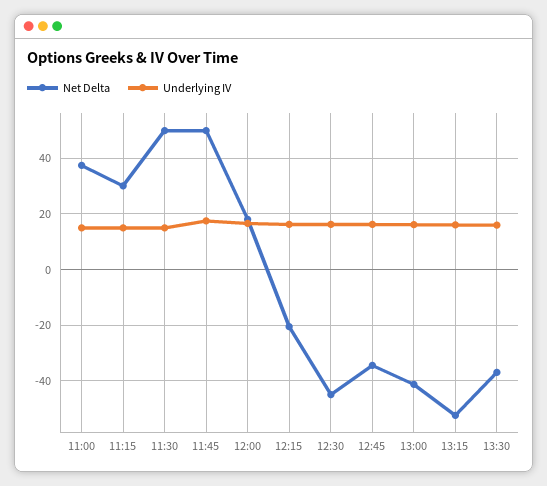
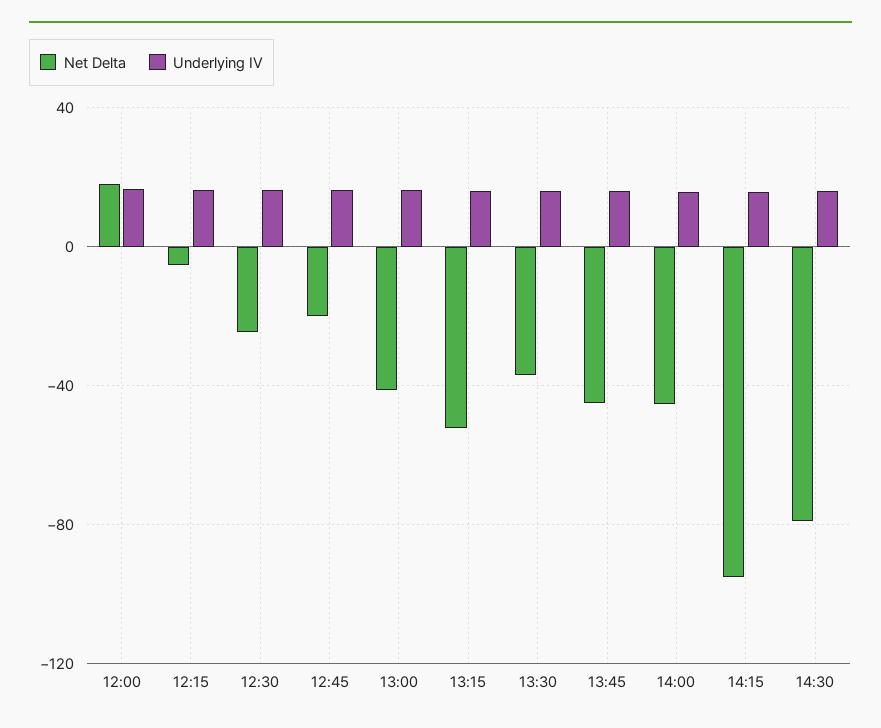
Net Delta, 11:00: 37.5 -> none
Underlying IV, 11:00: 15 -> none
Net Delta, 11:15: 30 -> none
Underlying IV, 11:15: 15 -> none
Net Delta, 11:30: 50 -> none
Underlying IV, 11:30: 15 -> none
Net Delta, 11:45: 50 -> none
Underlying IV, 11:45: 17.5 -> none
Net Delta, 12:15: -20 -> -5
Net Delta, 12:30: -45 -> -25
Net Delta, 12:45: -35 -> -20
Net Delta, 13:45: none -> -45
Underlying IV, 13:45: none -> 15
Net Delta, 14:00: none -> -45
Underlying IV, 14:00: none -> 15
Net Delta, 14:15: none -> -95
Underlying IV, 14:15: none -> 15
Net Delta, 14:30: none -> -80
Underlying IV, 14:30: none -> 15

